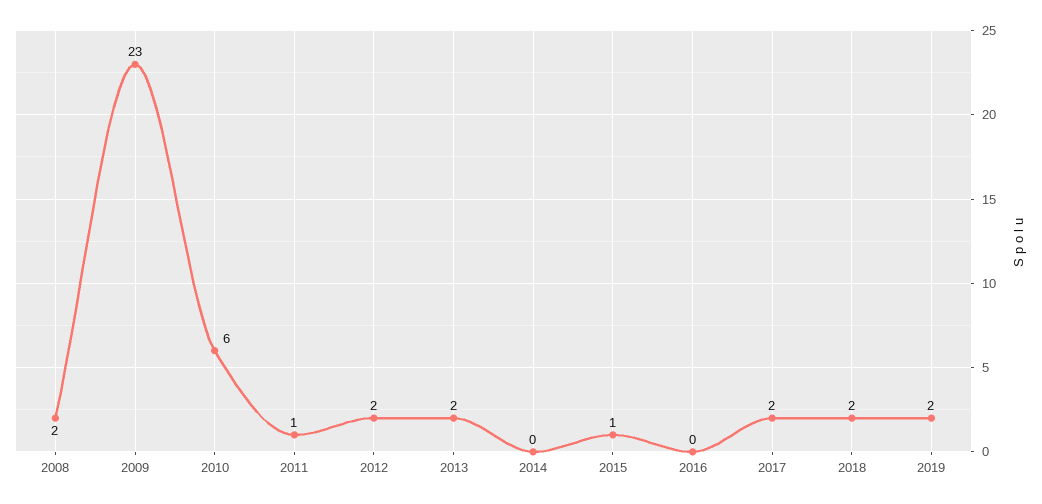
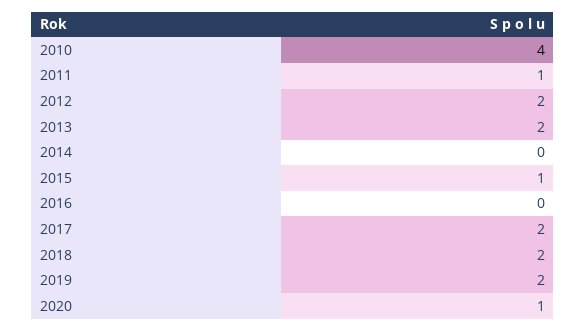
2008: 2 -> none
2009: 23 -> none
2010: 6 -> 4
2020: none -> 1

